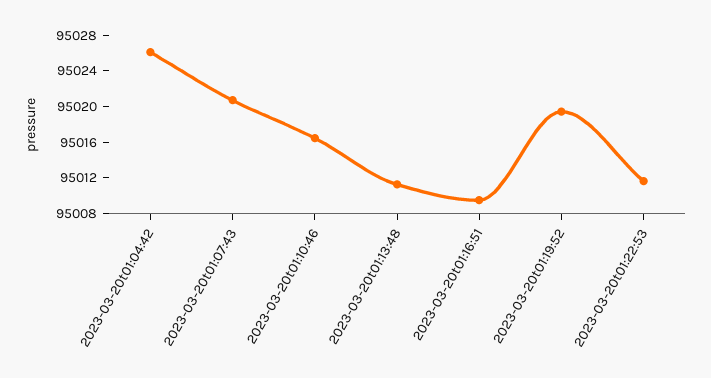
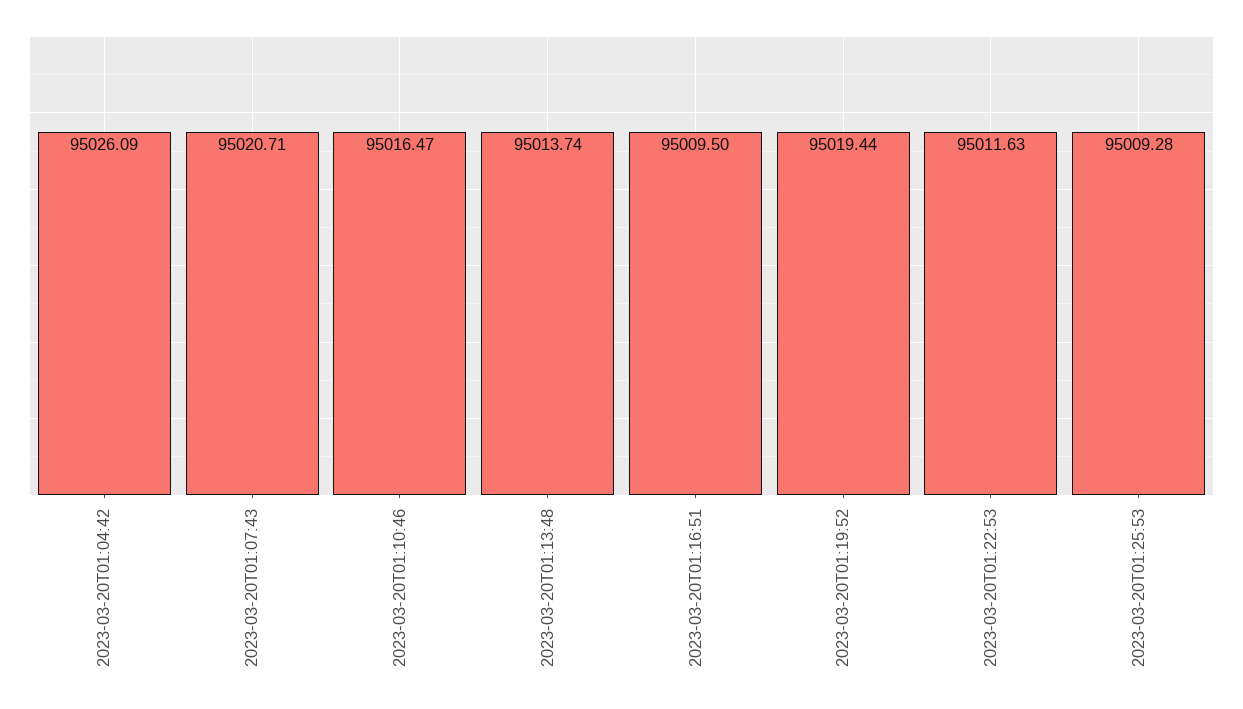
2023-03-20t01:13:48: 95011 -> 95013.74
2023-03-20T01:25:53: none -> 95009.28

